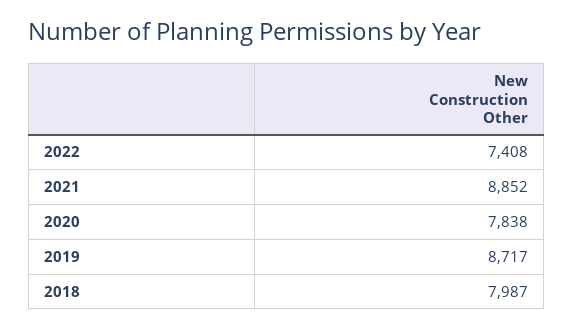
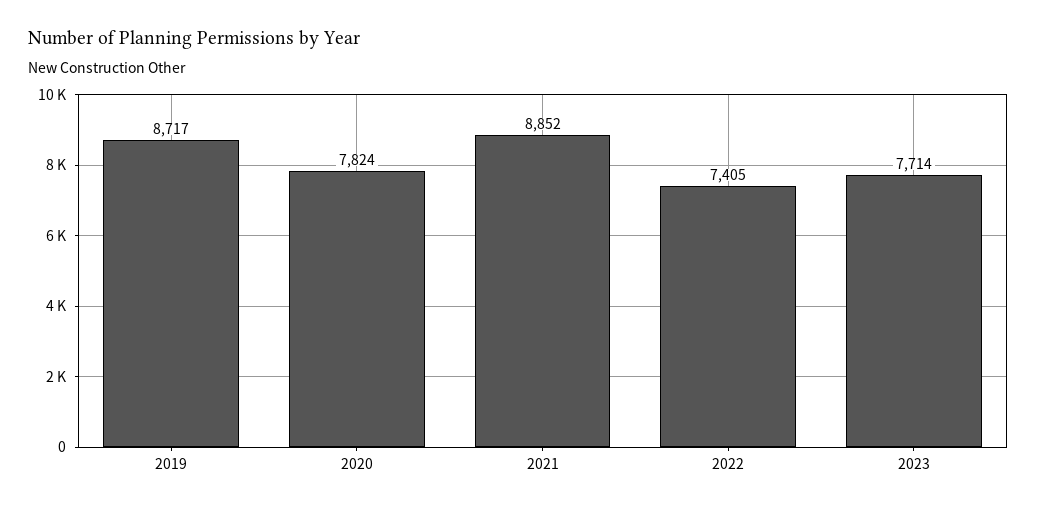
2022: 7408 -> 7405
2020: 7838 -> 7824
2018: 7987 -> none
2023: none -> 7714

